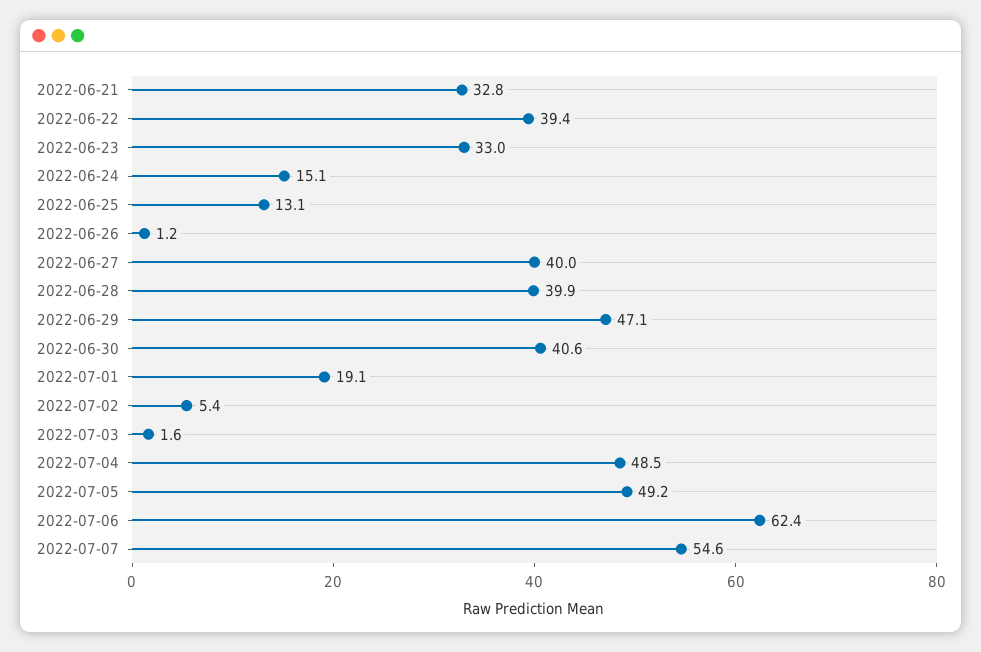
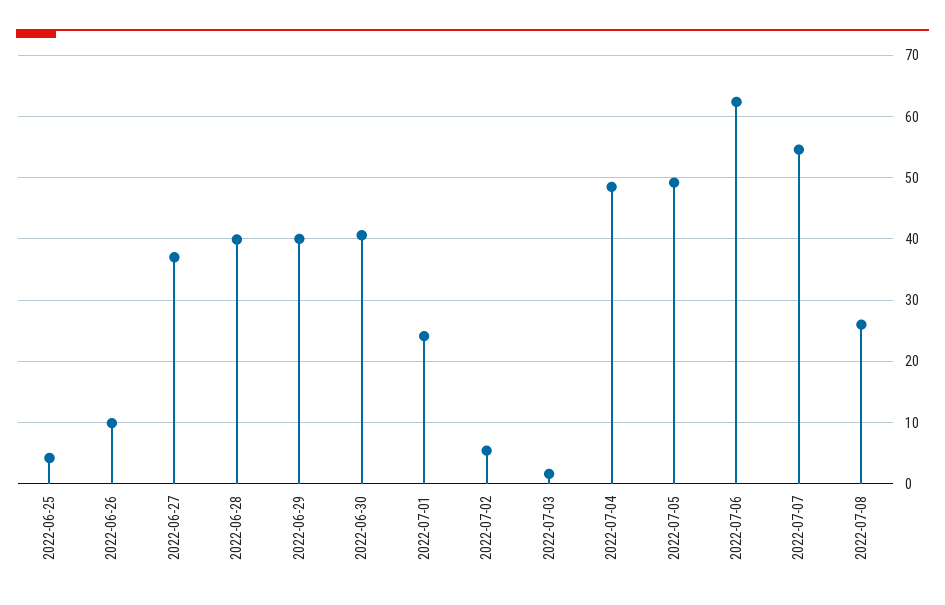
2022-06-21: 32.8 -> none
2022-06-22: 39.4 -> none
2022-06-23: 33 -> none
2022-06-24: 15.1 -> none
2022-06-25: 13.1 -> 4
2022-06-26: 1.2 -> 10
2022-06-27: 40 -> 37
2022-06-29: 47.1 -> 40
2022-07-01: 19.1 -> 24
2022-07-08: none -> 26

